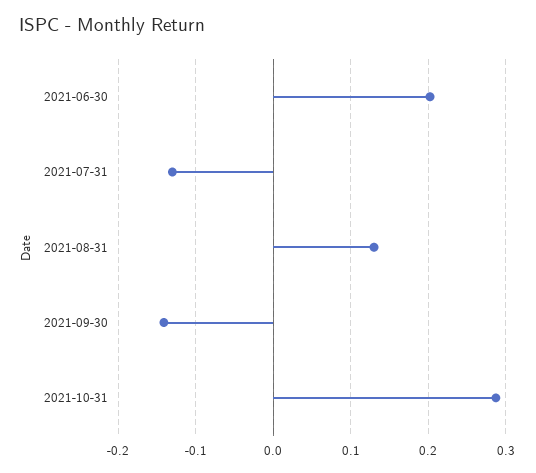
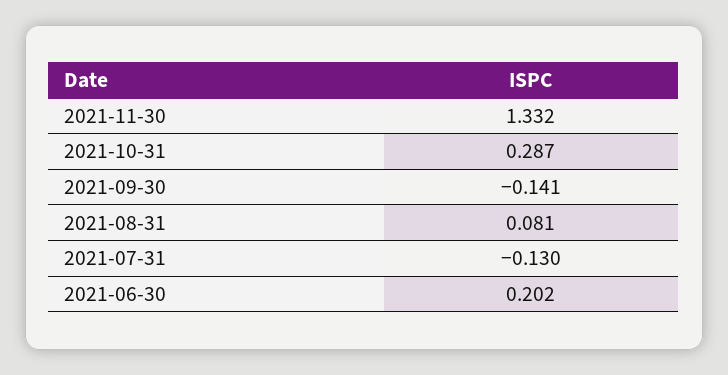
2021-08-31: 0.13 -> 0.081
2021-11-30: none -> 1.332

